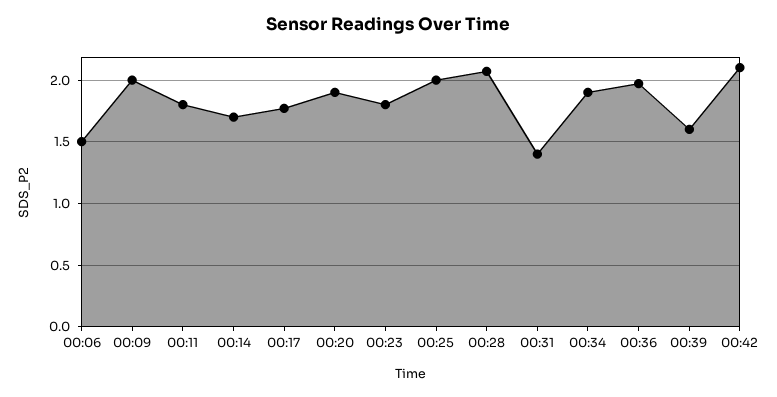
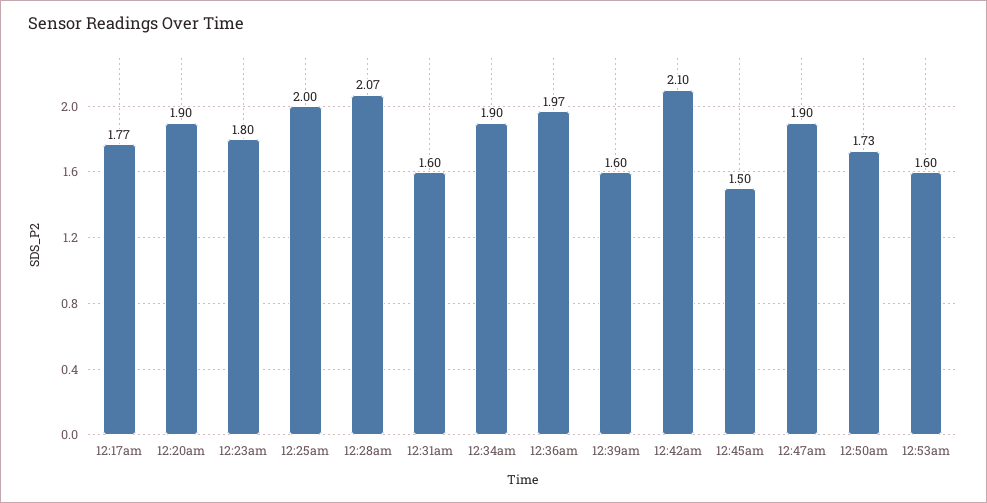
00:06: 1.5 -> none
00:09: 2 -> none
00:11: 1.8 -> none
00:14: 1.7 -> none
00:31: 1.4 -> 1.6
12:45am: none -> 1.5
12:47am: none -> 1.9
12:50am: none -> 1.73
12:53am: none -> 1.6

